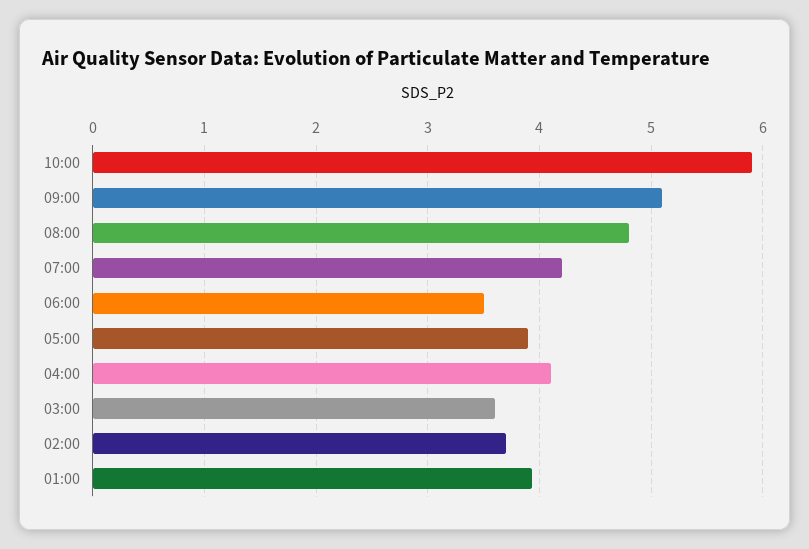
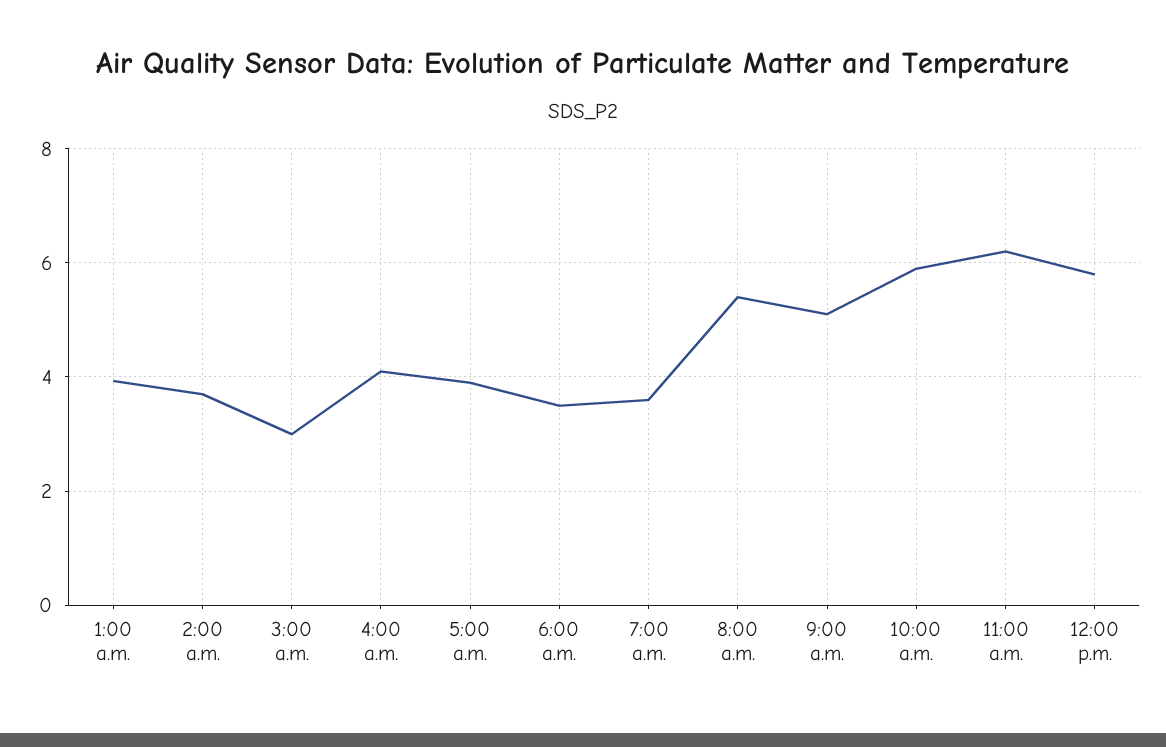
08:00: 4.8 -> 5.4
07:00: 4.2 -> 3.6
03:00: 3.6 -> 3
11:00 a.m.: none -> 6.2
12:00 p.m.: none -> 5.8

